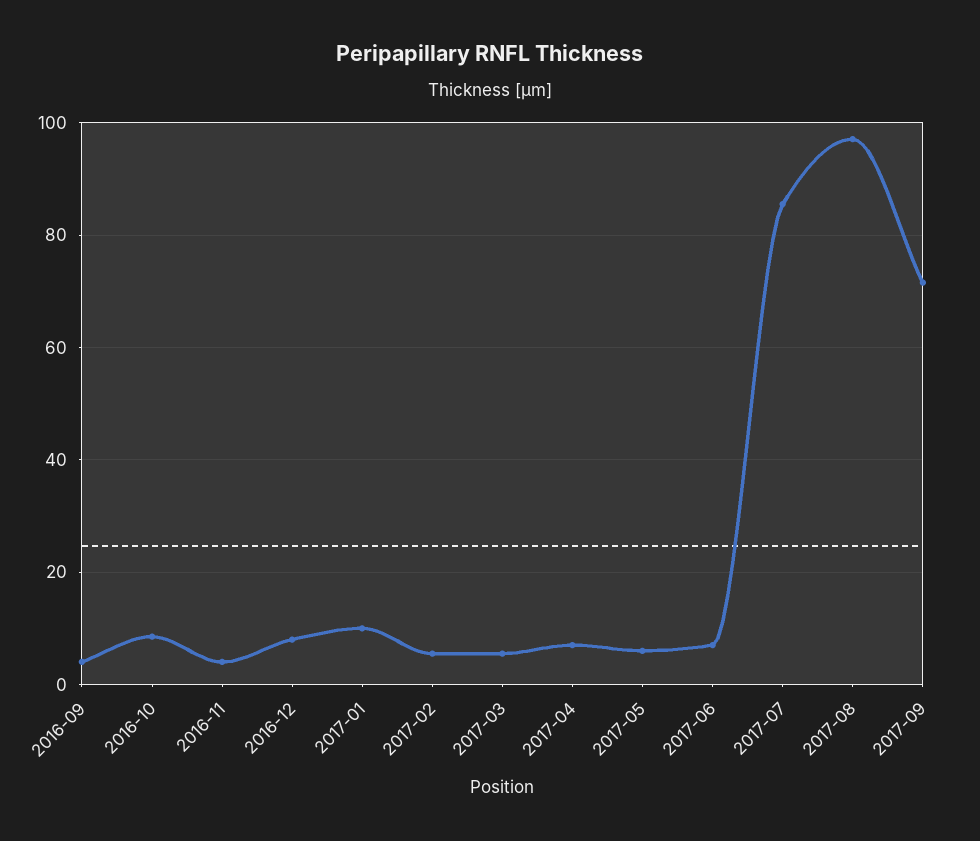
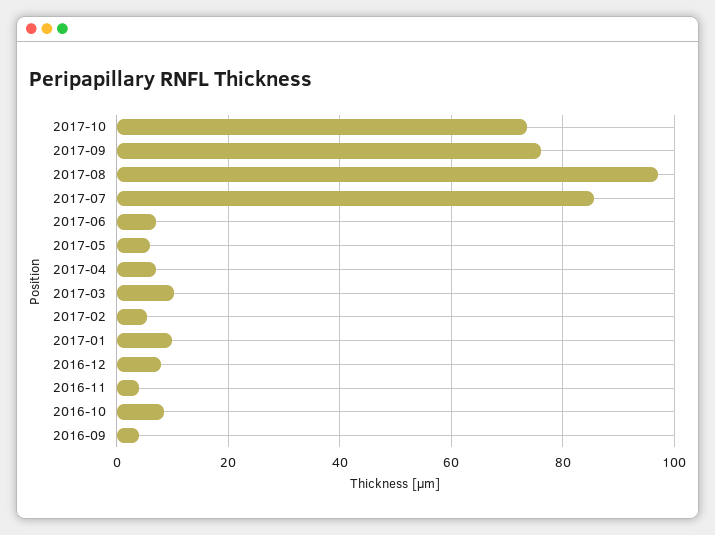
2017-03: 6 -> 10
2017-09: 72 -> 76
2017-10: none -> 74

